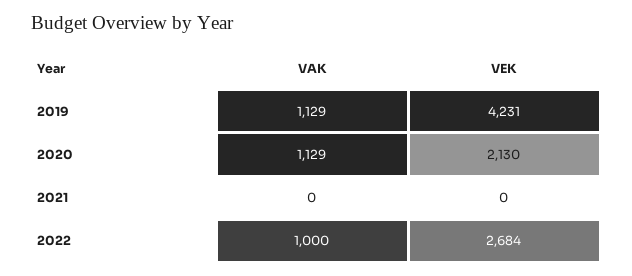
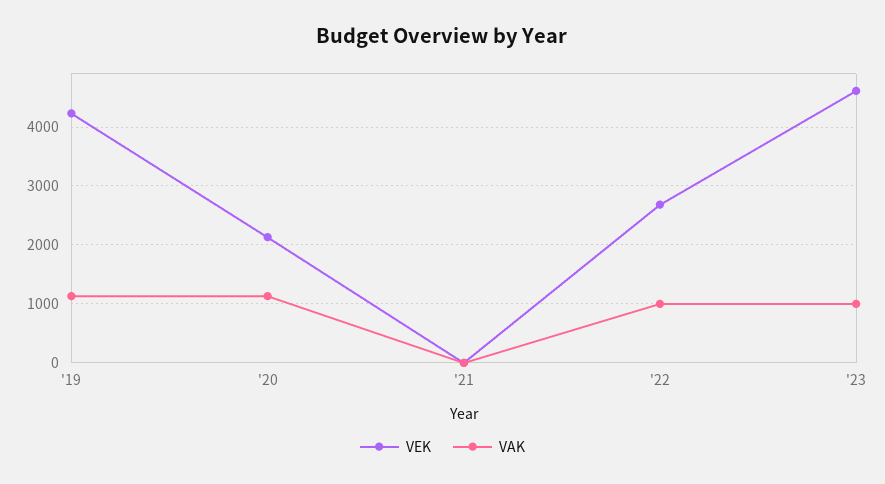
VEK, '23: none -> 4600
VAK, '23: none -> 1000

